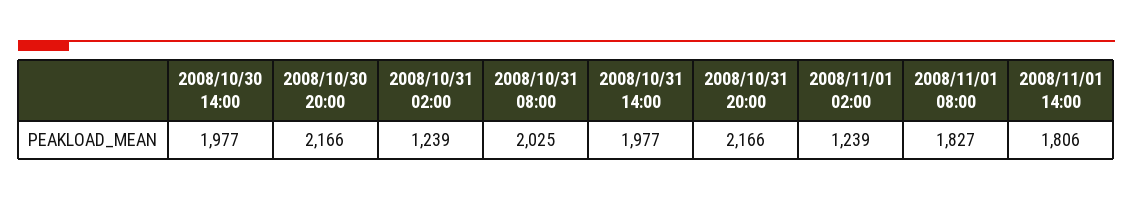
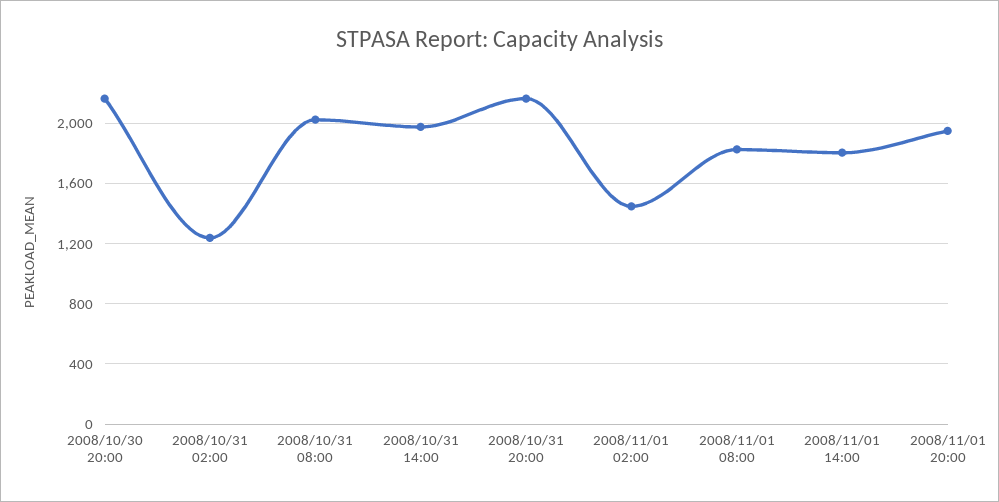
2008/10/30 14:00: 1977 -> none
2008/11/01 02:00: 1239 -> 1450
2008/11/01 20:00: none -> 1950

